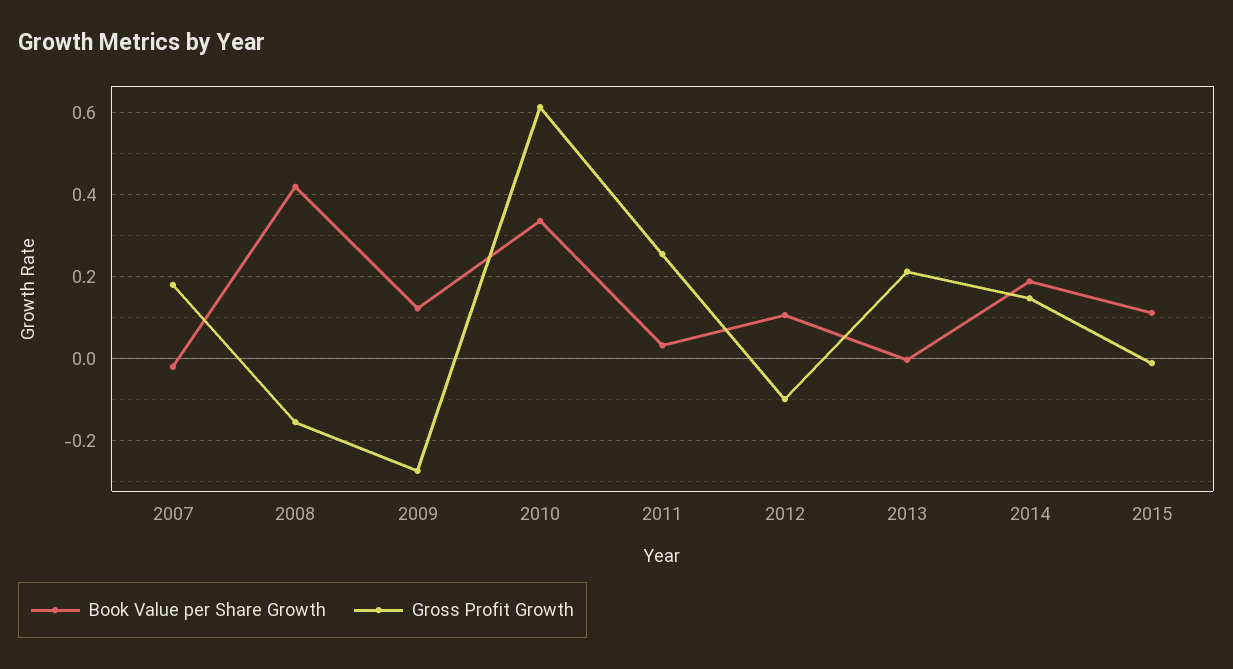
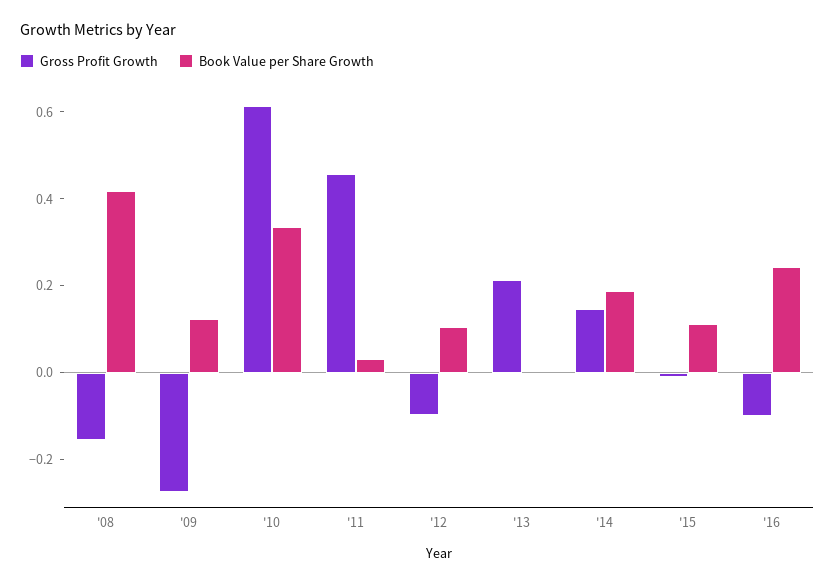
Book Value per Share Growth, 2007: -0.02 -> none
Gross Profit Growth, 2007: 0.18 -> none
Gross Profit Growth, 2011: 0.26 -> 0.45
Gross Profit Growth, '16: none -> -0.1
Book Value per Share Growth, '16: none -> 0.25

